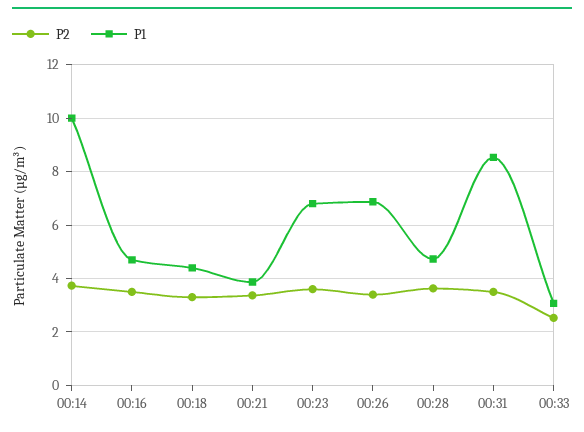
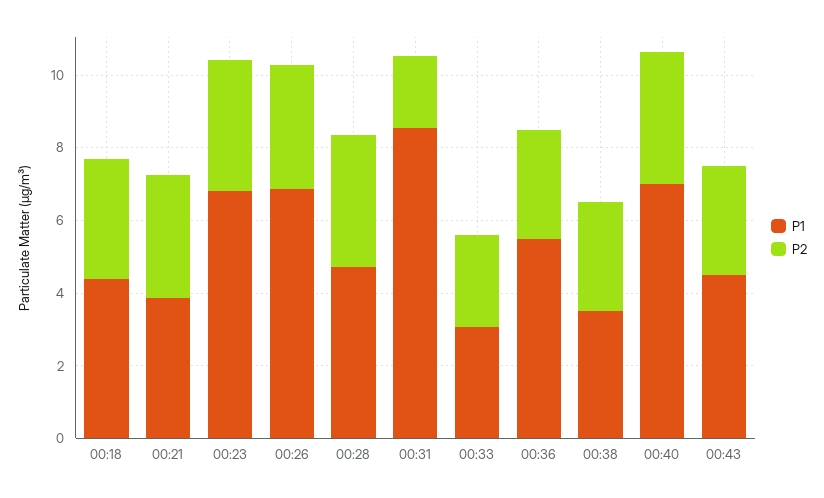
P2, 00:14: 3.75 -> none
P1, 00:14: 10 -> none
P2, 00:16: 3.5 -> none
P1, 00:16: 4.75 -> none
P2, 00:31: 3.5 -> 2
P1, 00:36: none -> 5.5
P2, 00:36: none -> 3
P1, 00:38: none -> 3.5
P2, 00:38: none -> 3
P1, 00:40: none -> 7
P2, 00:40: none -> 3.5
P1, 00:43: none -> 4.5
P2, 00:43: none -> 3

